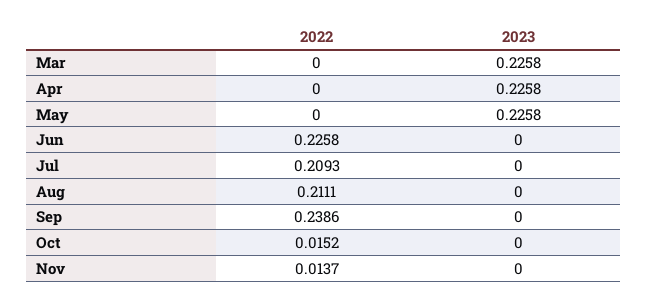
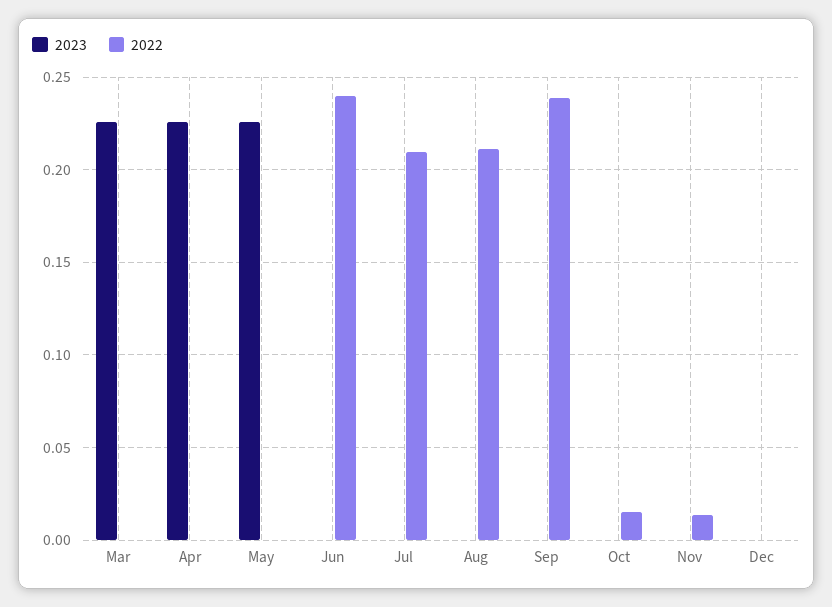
2022, Jun: 0.2258 -> 0.24
2023, Dec: none -> 0
2022, Dec: none -> 0

